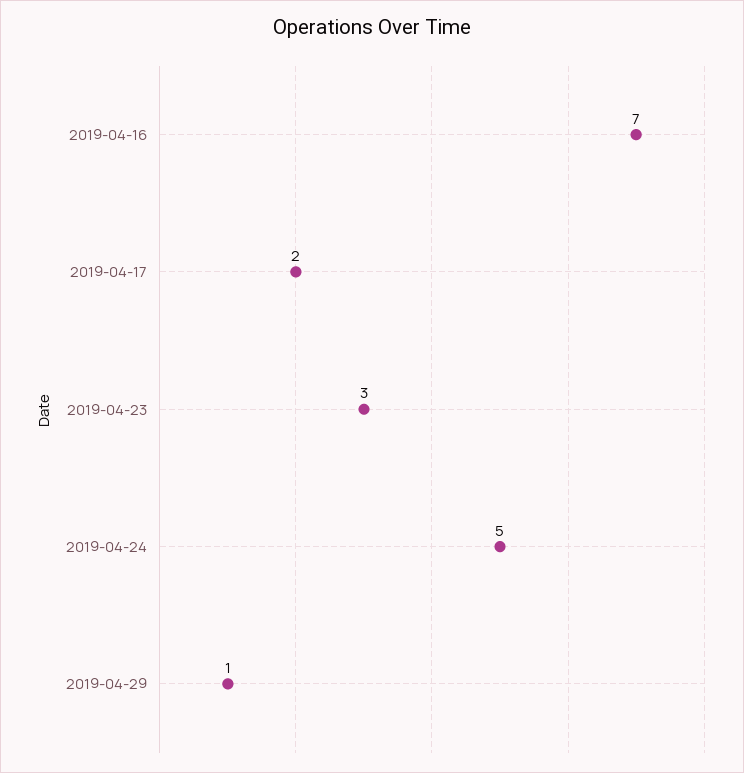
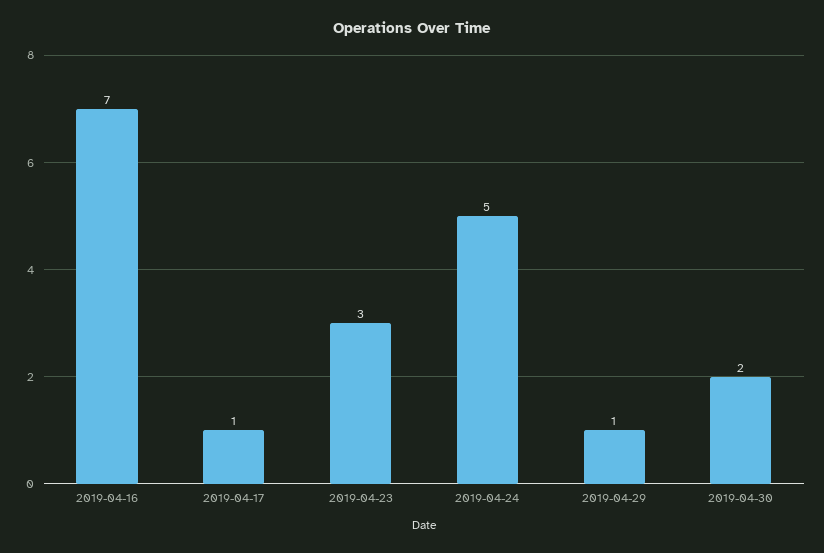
2019-04-17: 2 -> 1
2019-04-30: none -> 2

